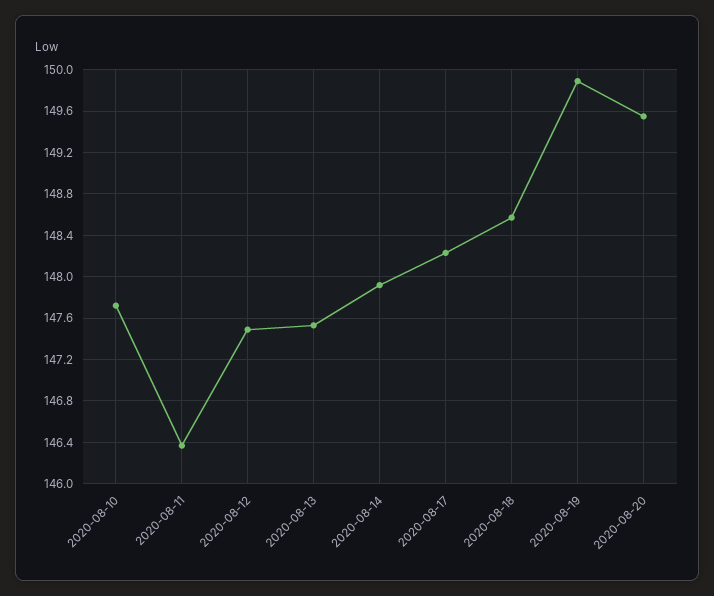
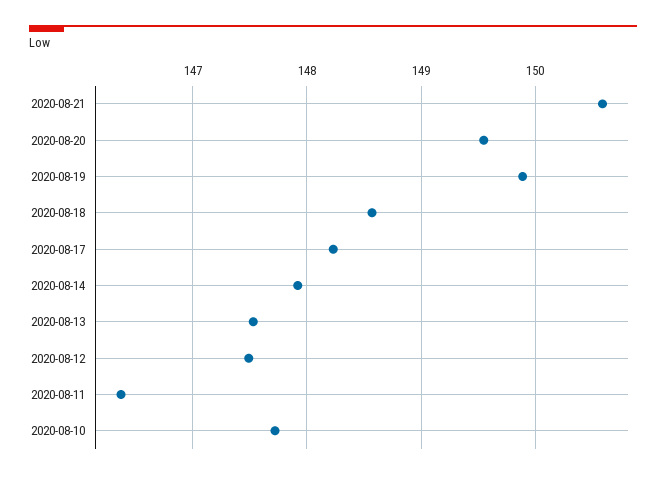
2020-08-21: none -> 150.6

